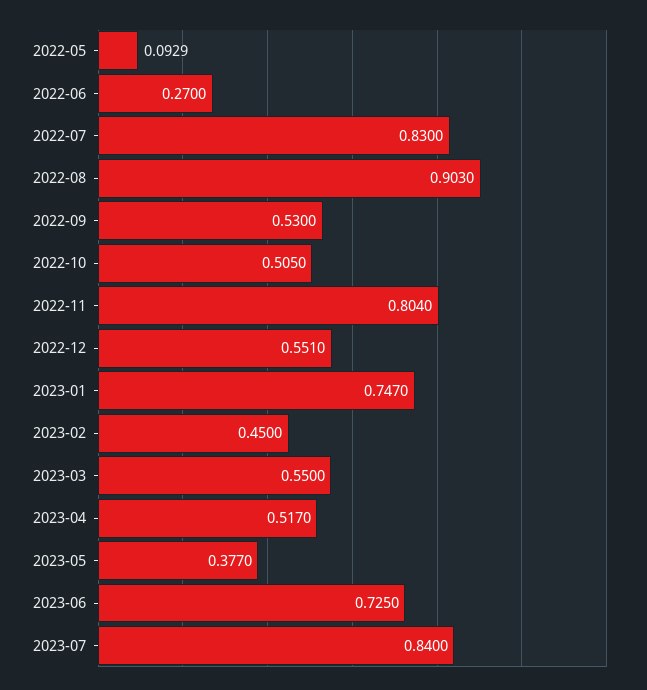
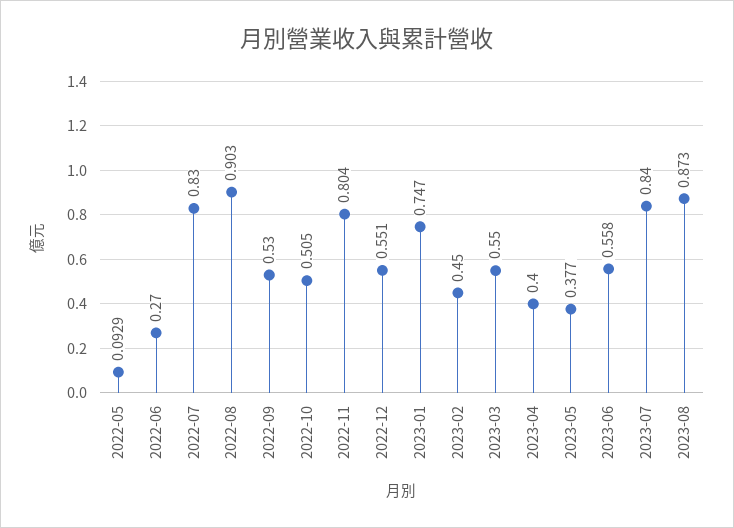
2023-04: 0.517 -> 0.4
2023-06: 0.725 -> 0.558
2023-08: none -> 0.873

